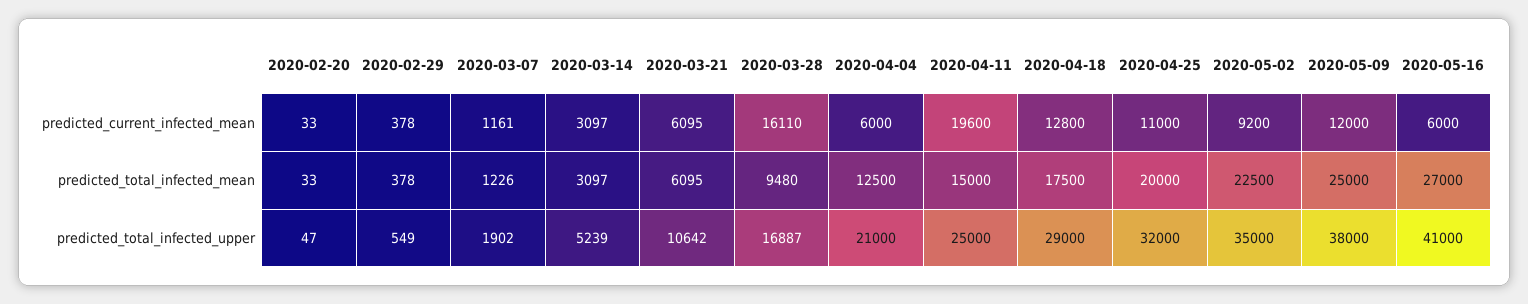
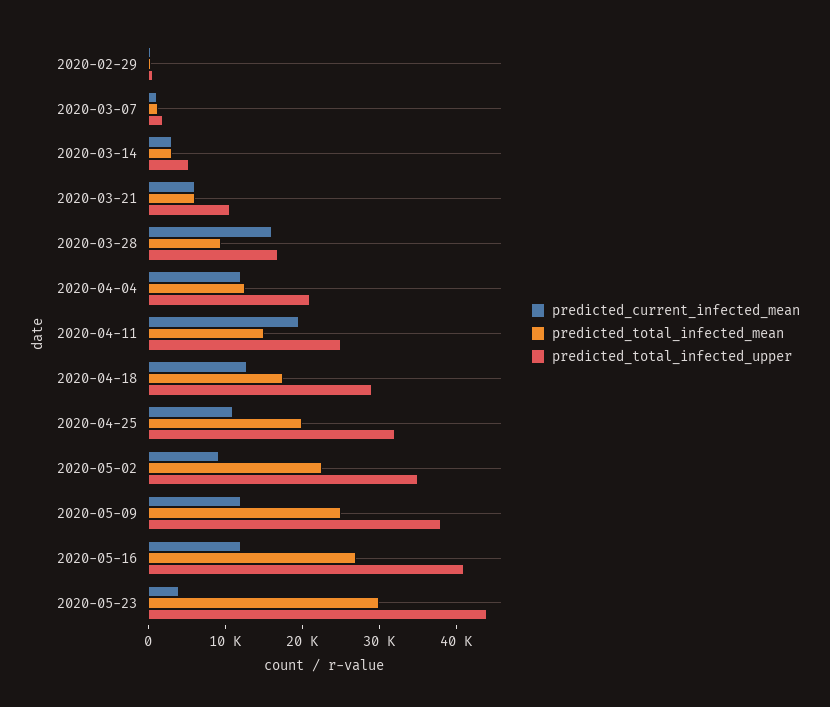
predicted_current_infected_mean, 2020-02-20: 33 -> none
predicted_current_infected_mean, 2020-04-04: 6000 -> 12000
predicted_current_infected_mean, 2020-05-16: 6000 -> 12000
predicted_total_infected_mean, 2020-02-20: 33 -> none
predicted_total_infected_upper, 2020-02-20: 47 -> none
predicted_current_infected_mean, 2020-05-23: none -> 4000
predicted_total_infected_mean, 2020-05-23: none -> 30000
predicted_total_infected_upper, 2020-05-23: none -> 44000

